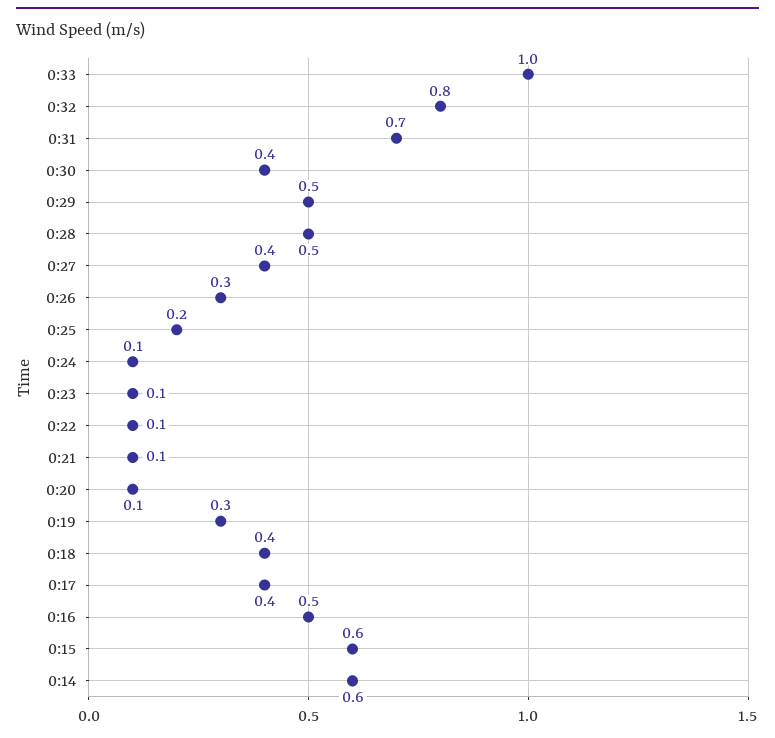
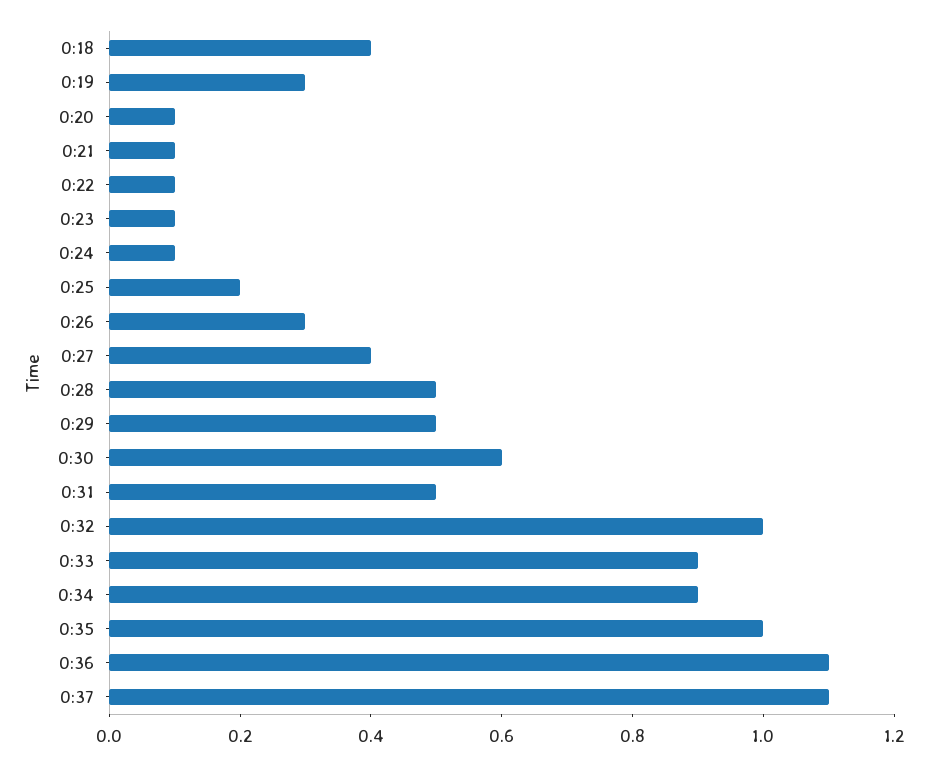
0:33: 1 -> 0.9
0:32: 0.8 -> 1
0:31: 0.7 -> 0.5
0:30: 0.4 -> 0.6
0:17: 0.4 -> none
0:16: 0.5 -> none
0:15: 0.6 -> none
0:14: 0.6 -> none
0:34: none -> 0.9
0:35: none -> 1
0:36: none -> 1.1
0:37: none -> 1.1

